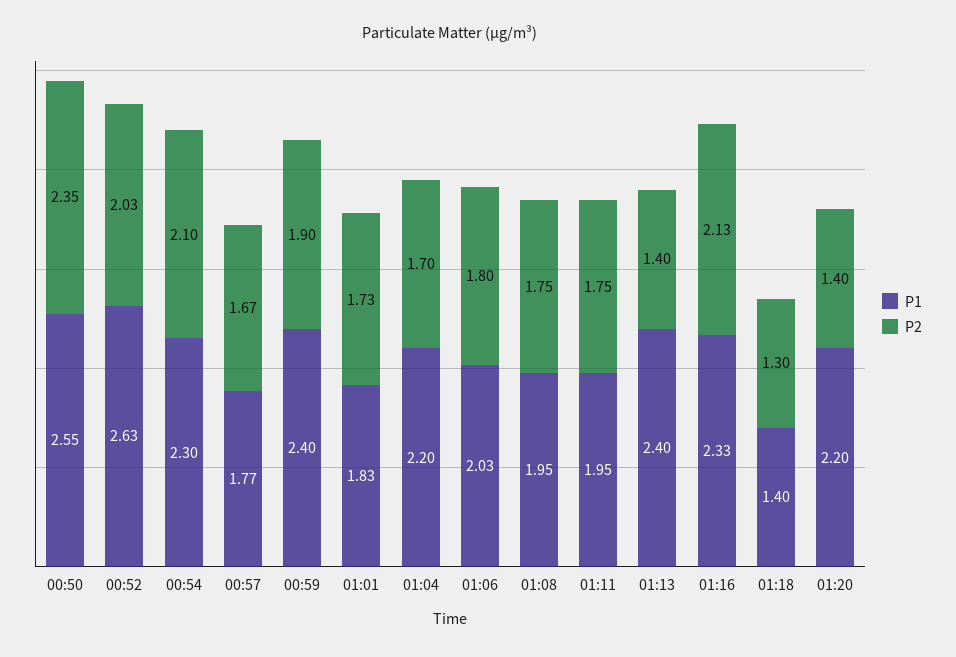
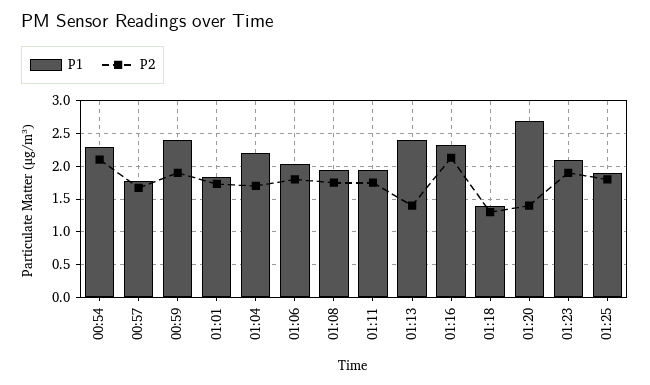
P1, 00:50: 2.55 -> none
P2, 00:50: 2.35 -> none
P1, 00:52: 2.63 -> none
P2, 00:52: 2.03 -> none
P1, 01:20: 2.2 -> 2.7
P1, 01:23: none -> 2.1
P2, 01:23: none -> 1.9
P1, 01:25: none -> 1.9
P2, 01:25: none -> 1.8

